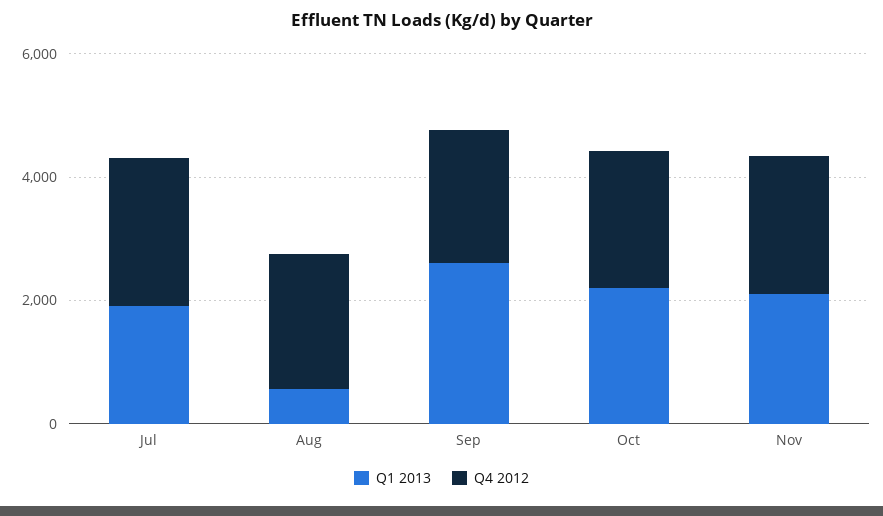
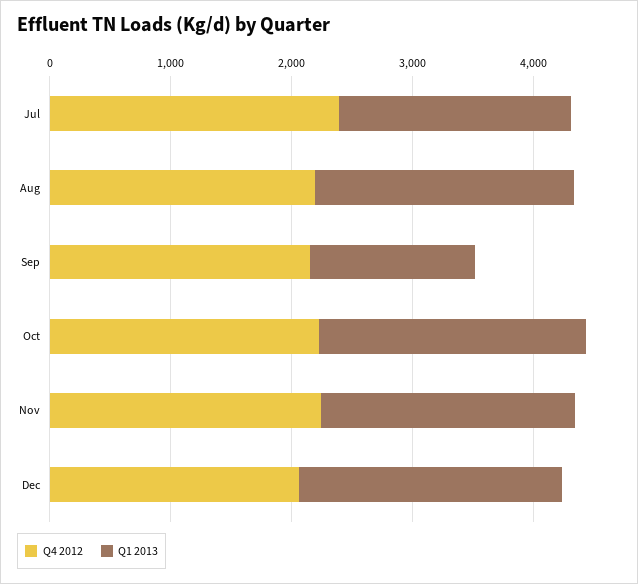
Q1 2013, Aug: 500 -> 2200
Q1 2013, Sep: 2500 -> 1400
Q4 2012, Dec: none -> 2000
Q1 2013, Dec: none -> 2200

